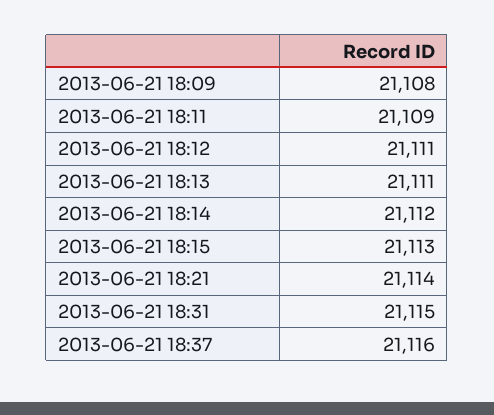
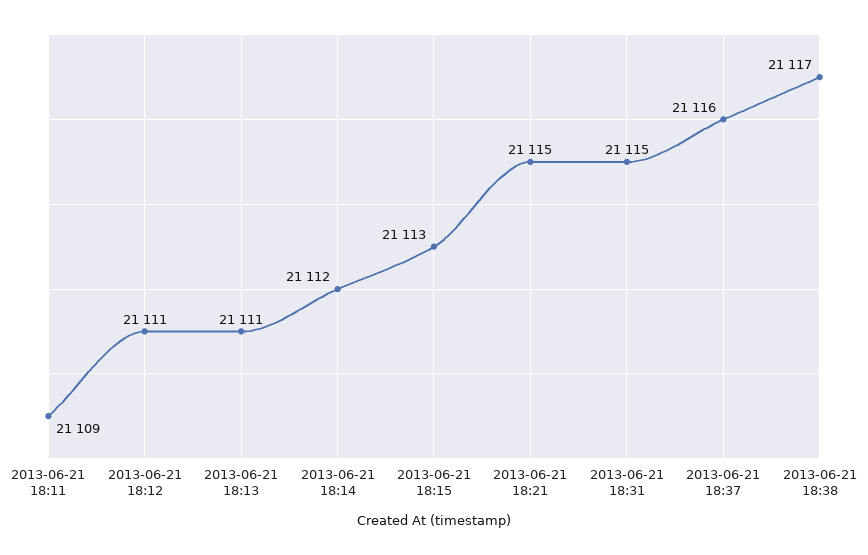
2013-06-21 18:09: 21108 -> none
2013-06-21 18:21: 21114 -> 21115
2013-06-21 18:38: none -> 21117

